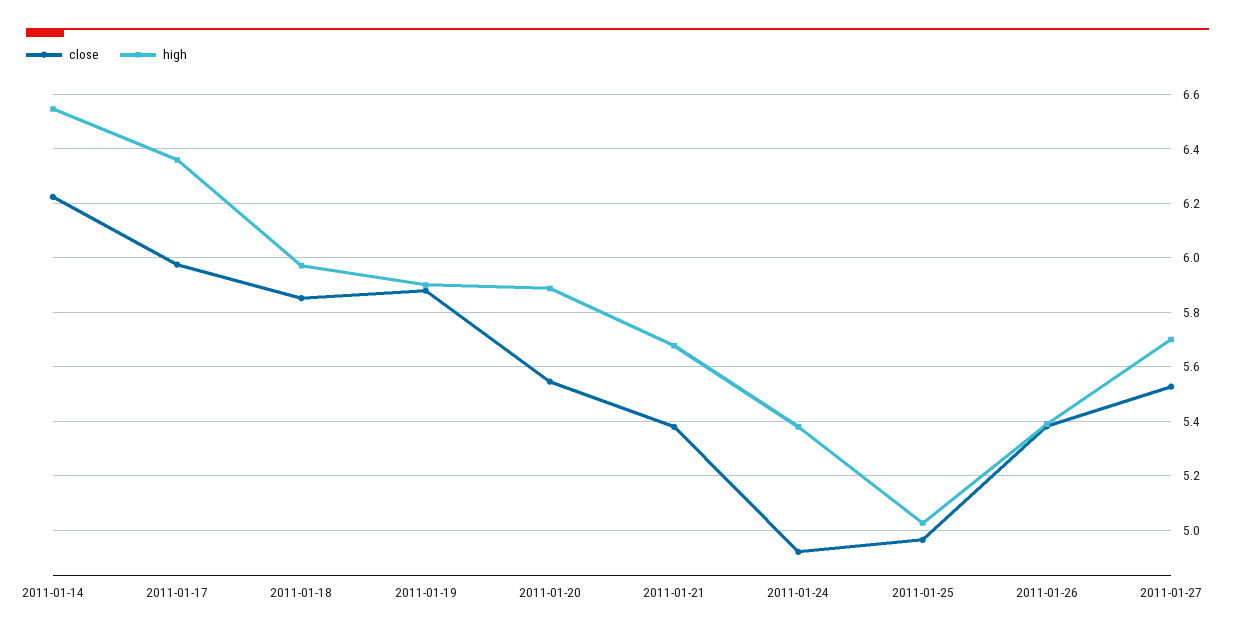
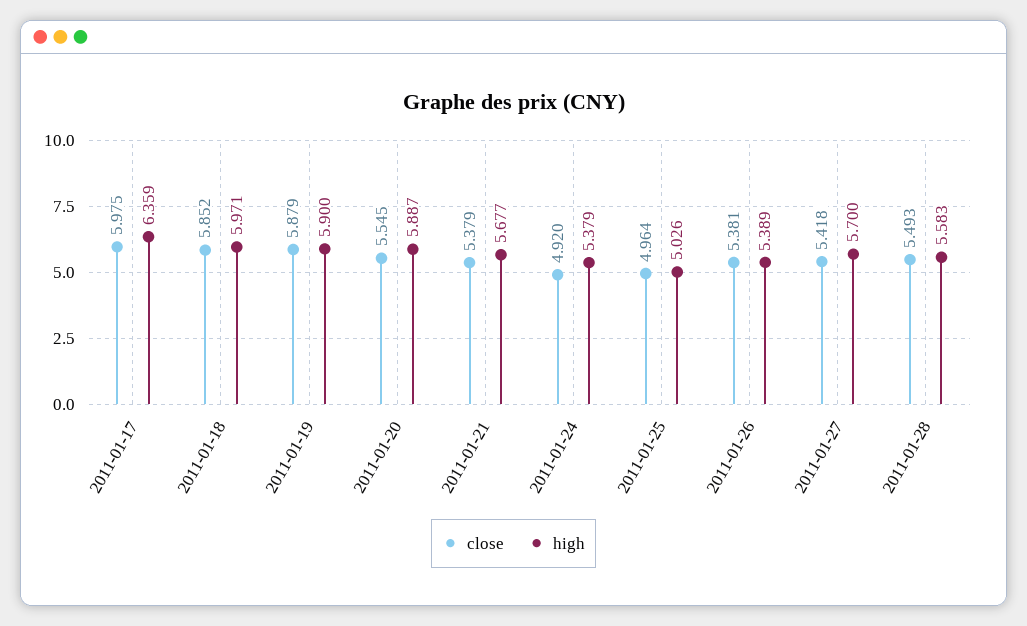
close, 2011-01-14: 6.225 -> none
high, 2011-01-14: 6.55 -> none
close, 2011-01-27: 5.525 -> 5.418
close, 2011-01-28: none -> 5.493
high, 2011-01-28: none -> 5.583

